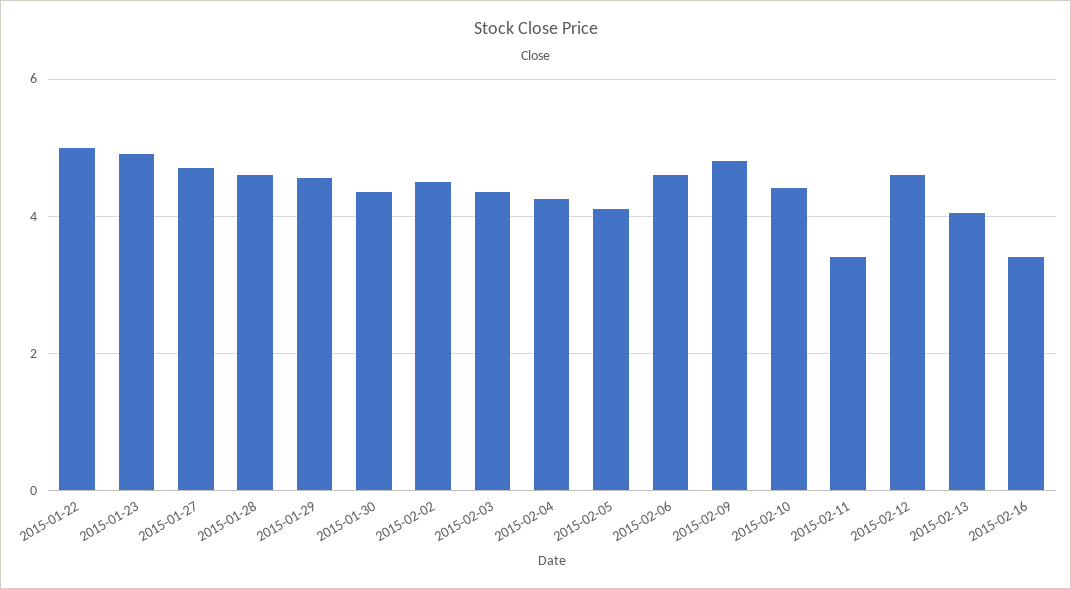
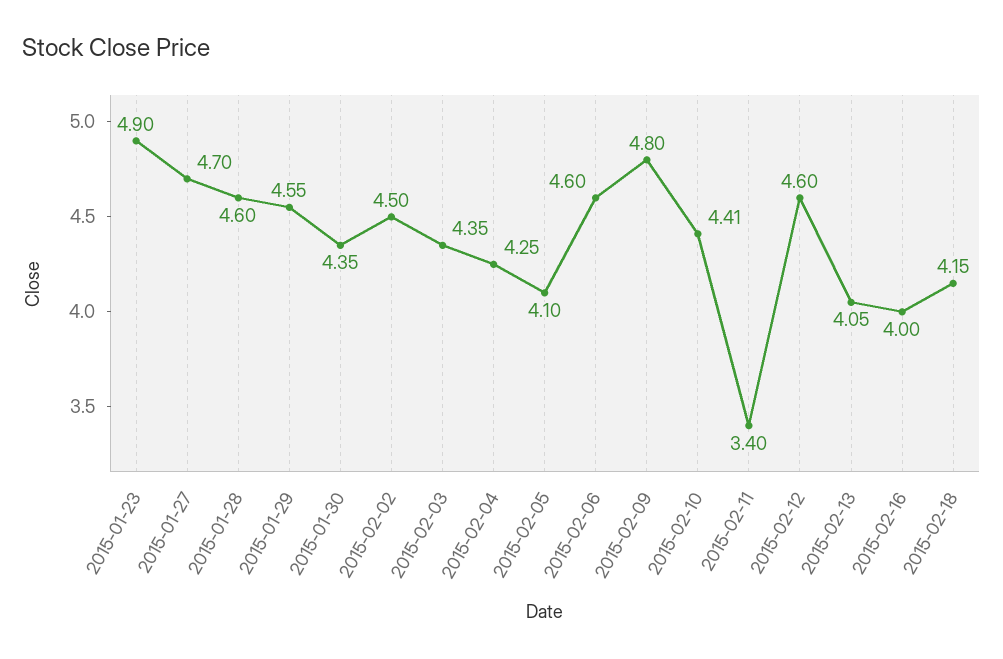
2015-01-22: 5 -> none
2015-02-16: 3.4 -> 4
2015-02-18: none -> 4.15

